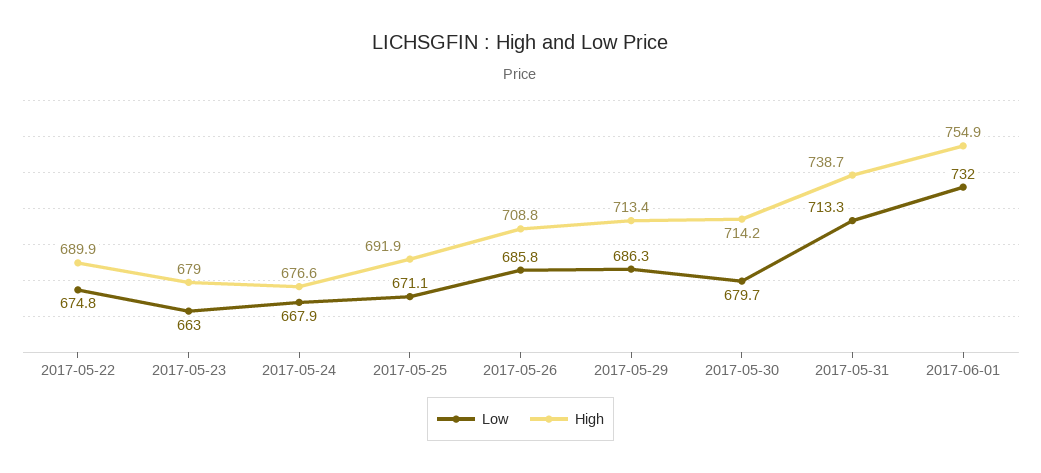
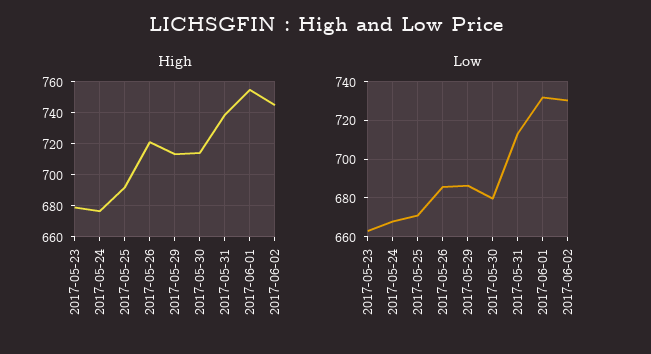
Low, 2017-05-22: 674.8 -> none
High, 2017-05-22: 689.9 -> none
High, 2017-05-26: 708.8 -> 720
High, 2017-06-02: none -> 745
Low, 2017-06-02: none -> 730

